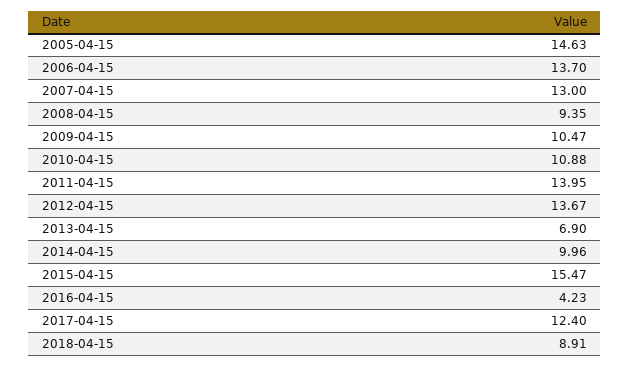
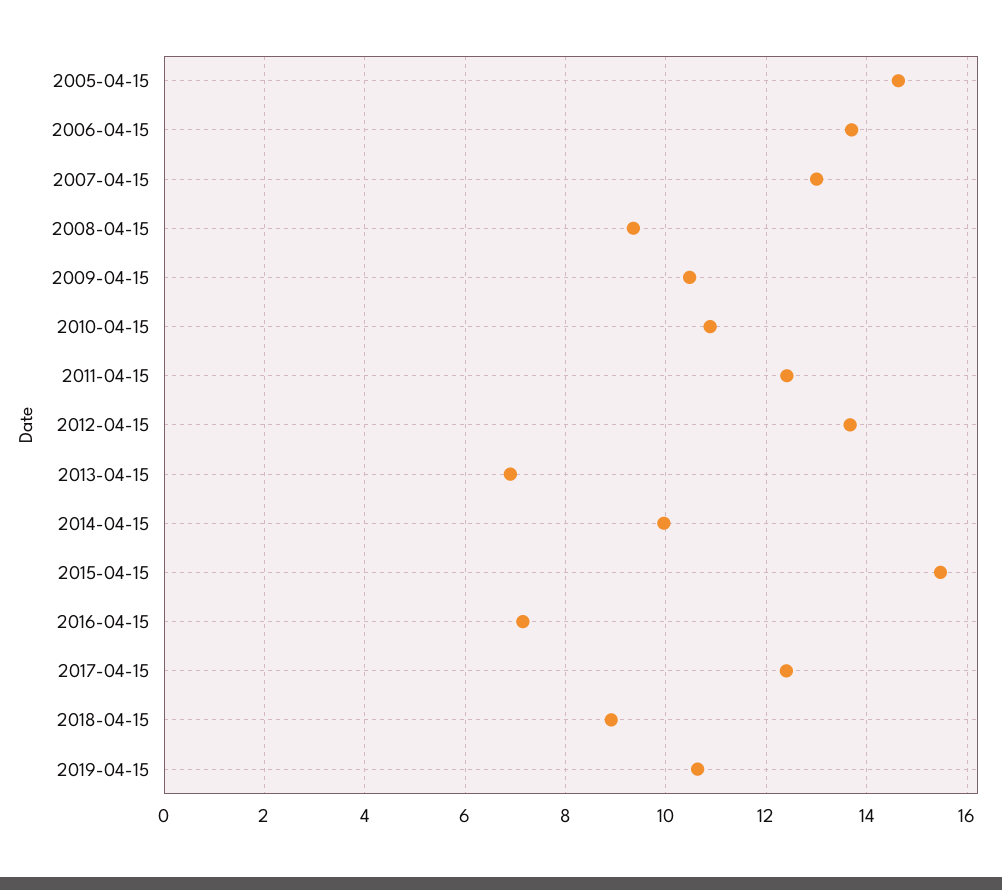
2011-04-15: 13.95 -> 12.4
2016-04-15: 4.23 -> 7.2
2019-04-15: none -> 10.6

